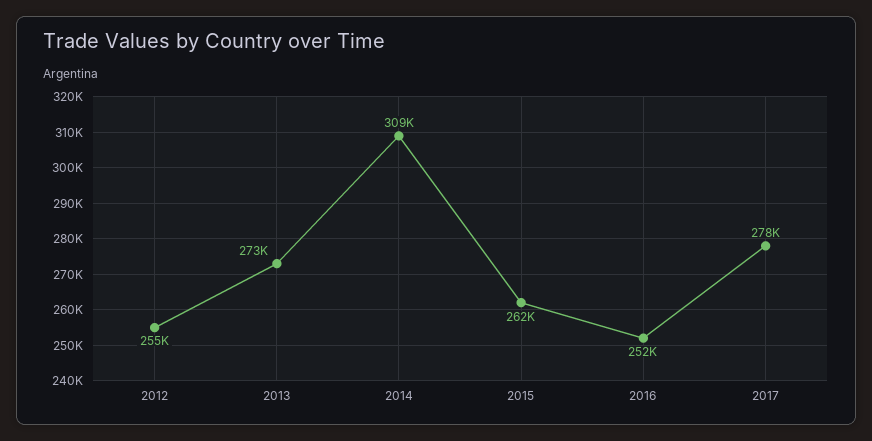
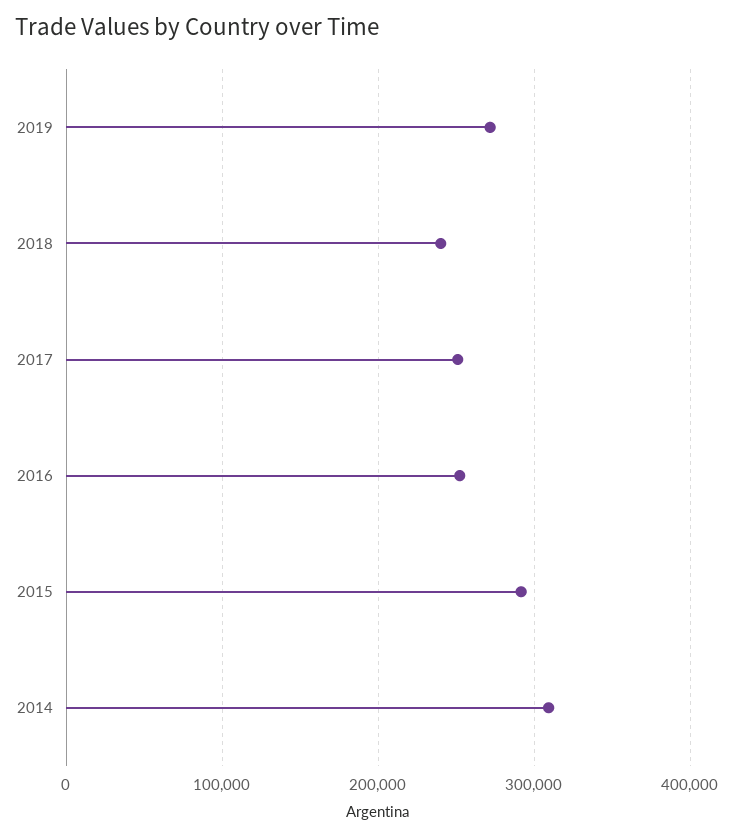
2012: 255000 -> none
2013: 273000 -> none
2015: 262000 -> 290000
2017: 278000 -> 250000
2019: none -> 270000
2018: none -> 240000

